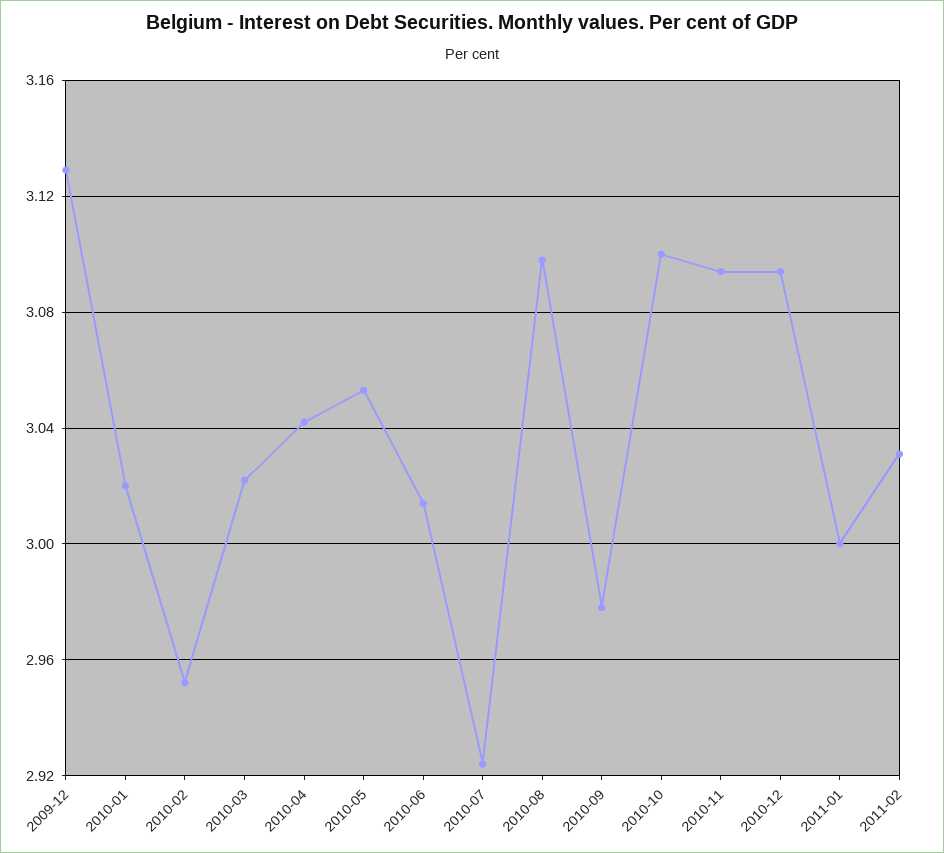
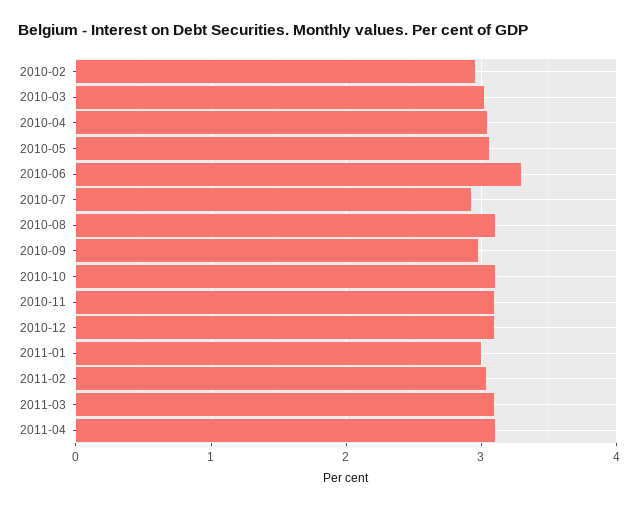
2009-12: 3.13 -> none
2010-01: 3.02 -> none
2010-06: 3.015 -> 3.3
2011-03: none -> 3.1
2011-04: none -> 3.1

